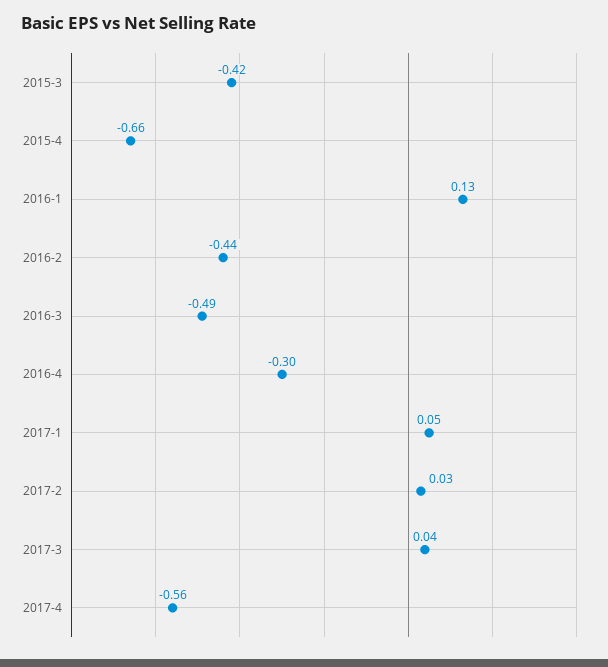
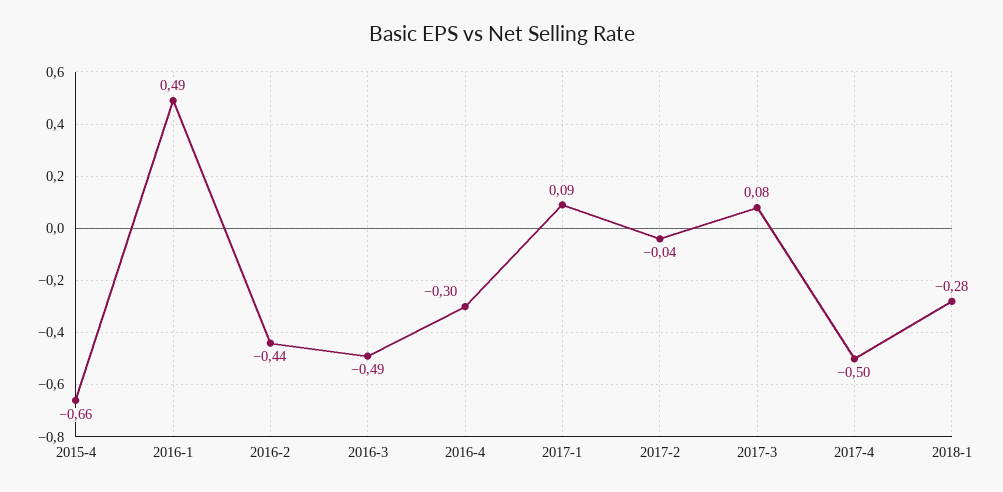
2015-3: -0.42 -> none
2016-1: 0.13 -> 0.49
2017-1: 0.05 -> 0.09
2017-2: 0.03 -> -0.04
2017-3: 0.04 -> 0.08
2017-4: -0.56 -> -0.5
2018-1: none -> -0.28

